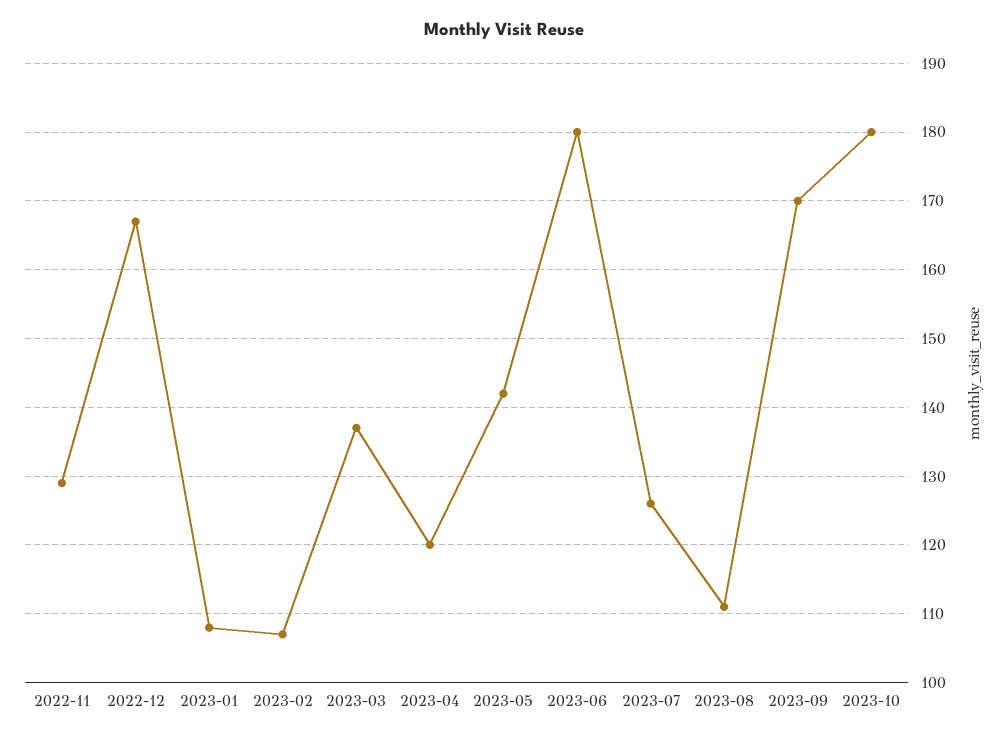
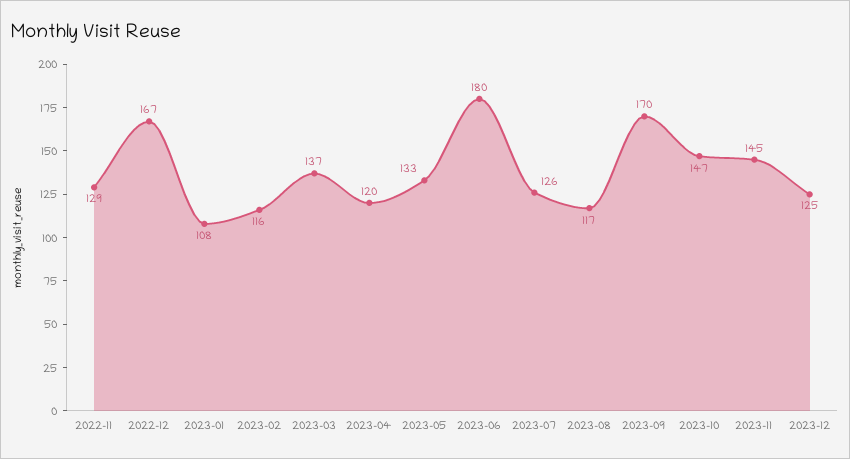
2023-02: 107 -> 116
2023-05: 142 -> 133
2023-08: 111 -> 117
2023-10: 180 -> 147
2023-11: none -> 145
2023-12: none -> 125

